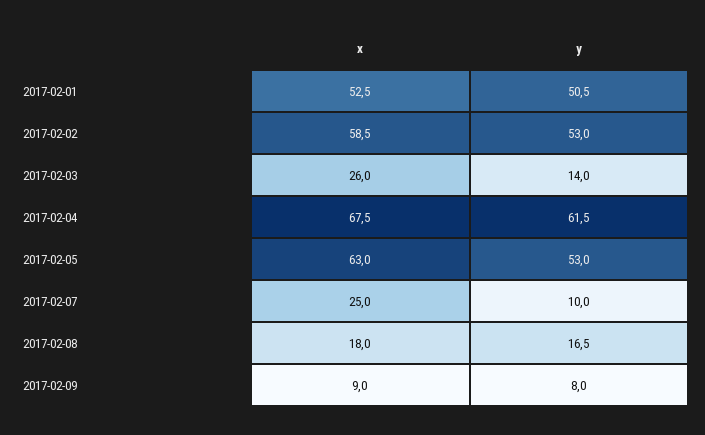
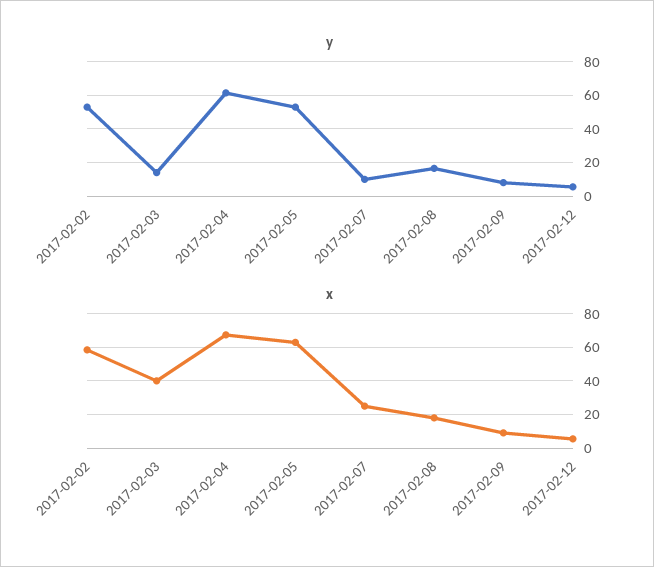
x, 2017-02-01: 52.5 -> none
y, 2017-02-01: 50.5 -> none
x, 2017-02-03: 26 -> 40
y, 2017-02-12: none -> 5
x, 2017-02-12: none -> 5

